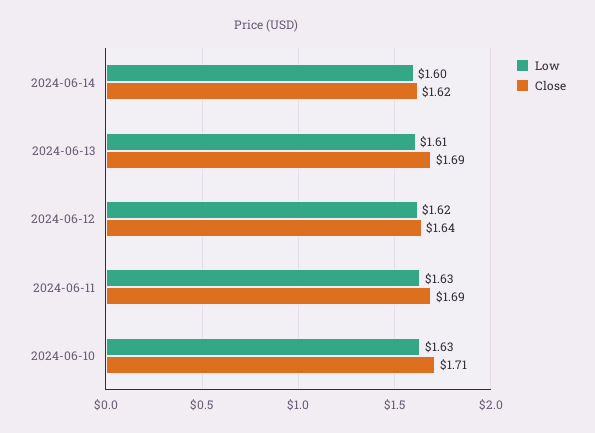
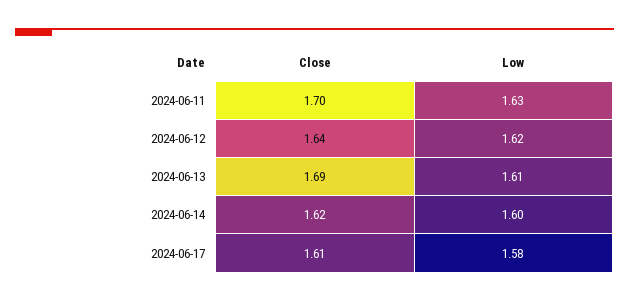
Close, 2024-06-11: 1.69 -> 1.7
Low, 2024-06-10: 1.63 -> none
Close, 2024-06-10: 1.71 -> none
Close, 2024-06-17: none -> 1.61
Low, 2024-06-17: none -> 1.58

